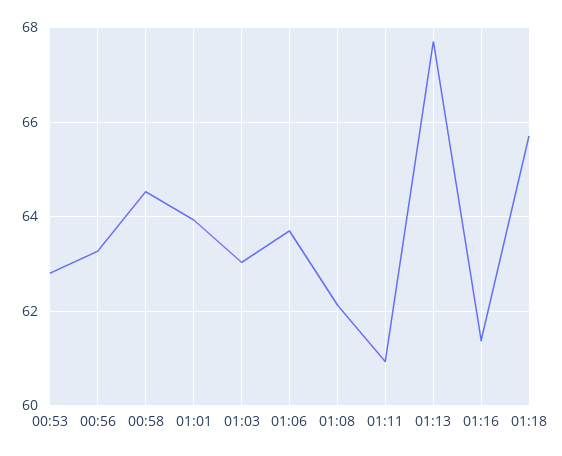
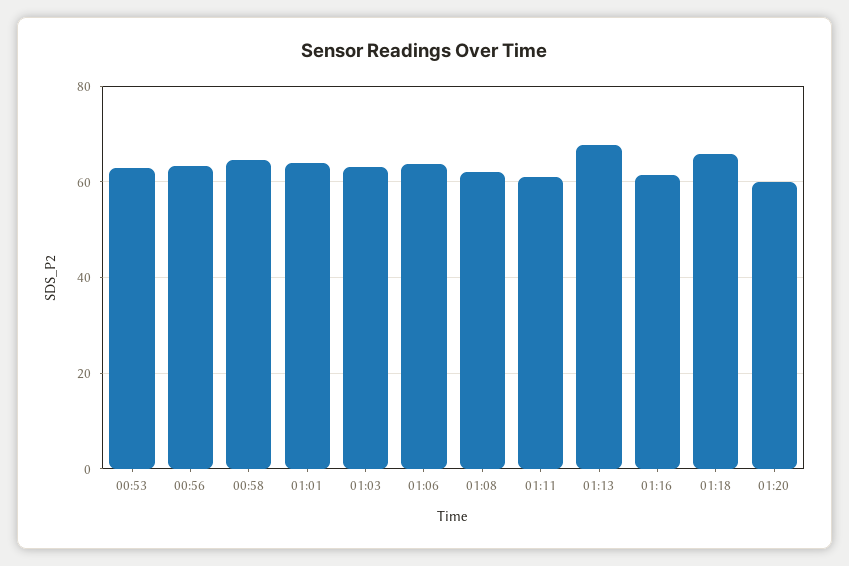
01:20: none -> 60

